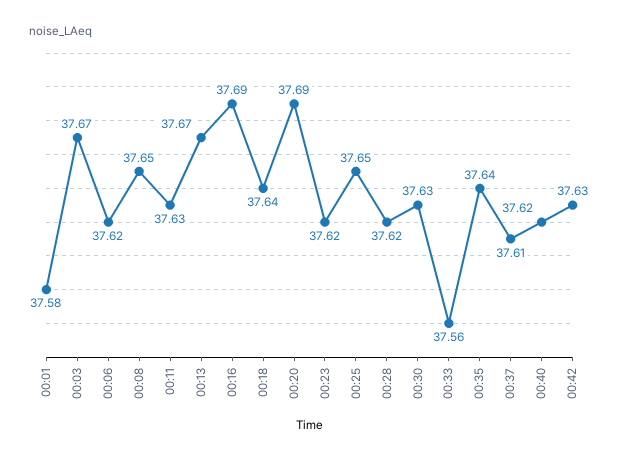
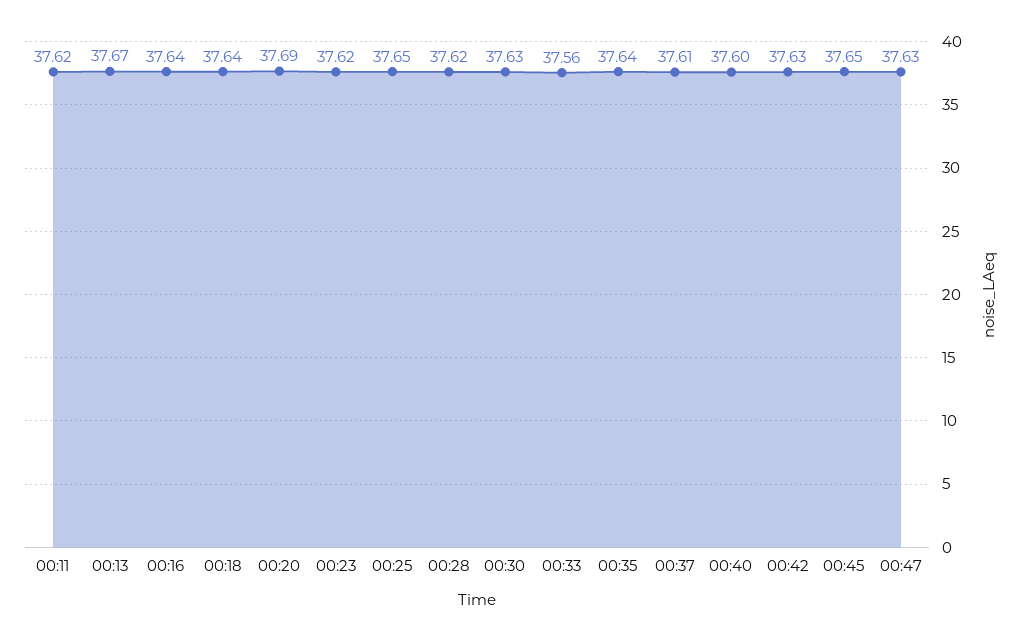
00:01: 37.58 -> none
00:03: 37.67 -> none
00:06: 37.62 -> none
00:08: 37.65 -> none
00:11: 37.63 -> 37.62
00:16: 37.69 -> 37.64
00:40: 37.62 -> 37.6
00:45: none -> 37.65
00:47: none -> 37.63

